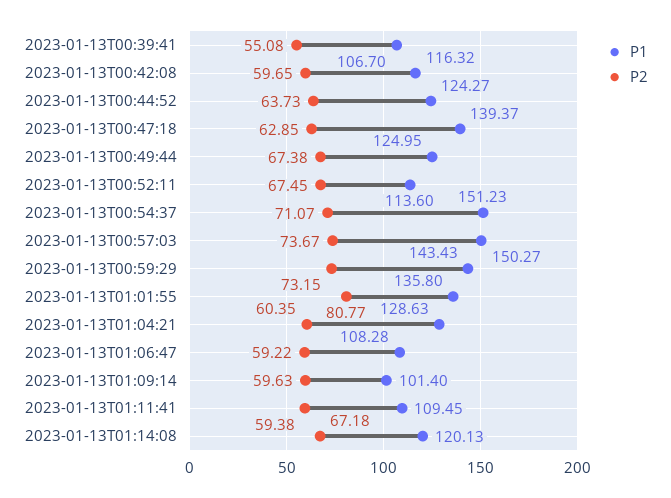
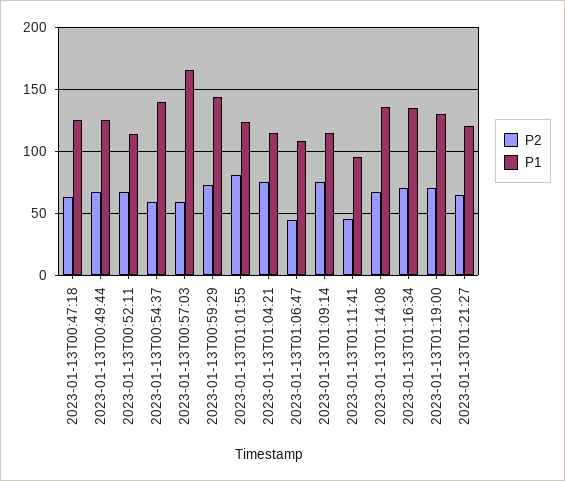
P1, 2023-01-13T00:39:41: 106.7 -> none
P2, 2023-01-13T00:39:41: 55.08 -> none
P1, 2023-01-13T00:42:08: 116.32 -> none
P2, 2023-01-13T00:42:08: 59.65 -> none
P1, 2023-01-13T00:44:52: 124.27 -> none
P2, 2023-01-13T00:44:52: 63.73 -> none
P1, 2023-01-13T00:47:18: 139.37 -> 125
P1, 2023-01-13T00:54:37: 151.23 -> 140
P2, 2023-01-13T00:54:37: 71.07 -> 60
P1, 2023-01-13T00:57:03: 150.27 -> 165
P2, 2023-01-13T00:57:03: 73.67 -> 60
P1, 2023-01-13T01:01:55: 135.8 -> 125
P1, 2023-01-13T01:04:21: 128.63 -> 115
P2, 2023-01-13T01:04:21: 60.35 -> 75
P2, 2023-01-13T01:06:47: 59.22 -> 45
P1, 2023-01-13T01:09:14: 101.4 -> 115
P2, 2023-01-13T01:09:14: 59.63 -> 75
P1, 2023-01-13T01:11:41: 109.45 -> 95
P2, 2023-01-13T01:11:41: 59.38 -> 45
P1, 2023-01-13T01:14:08: 120.13 -> 135
P2, 2023-01-13T01:16:34: none -> 70
P1, 2023-01-13T01:16:34: none -> 135
P2, 2023-01-13T01:19:00: none -> 70
P1, 2023-01-13T01:19:00: none -> 130
P2, 2023-01-13T01:21:27: none -> 65
P1, 2023-01-13T01:21:27: none -> 120

